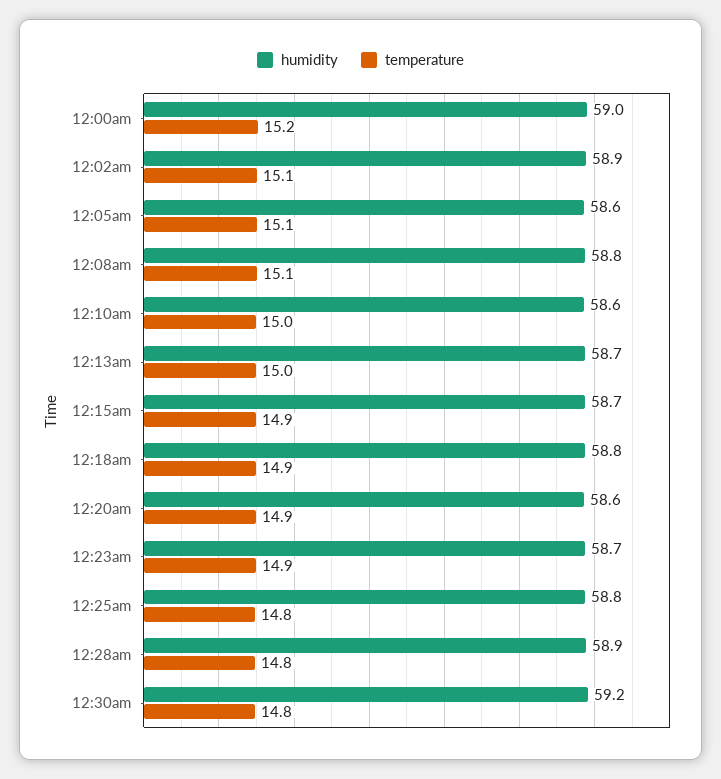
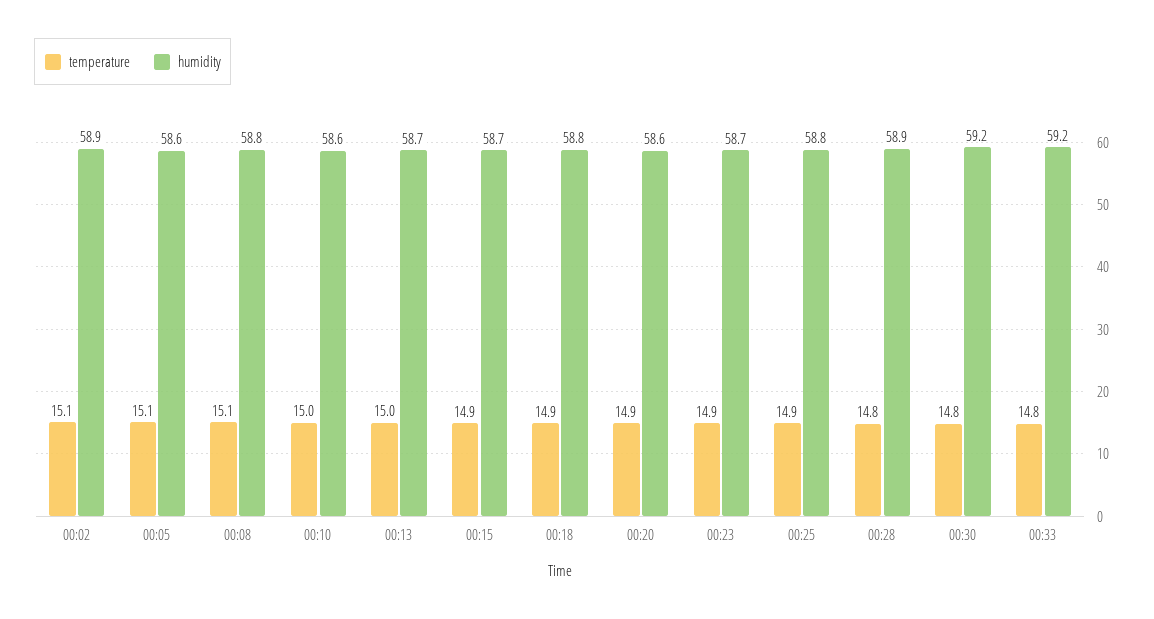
humidity, 12:00am: 59 -> none
temperature, 12:00am: 15.2 -> none
temperature, 12:25am: 14.8 -> 14.9
temperature, 00:33: none -> 14.8
humidity, 00:33: none -> 59.2

